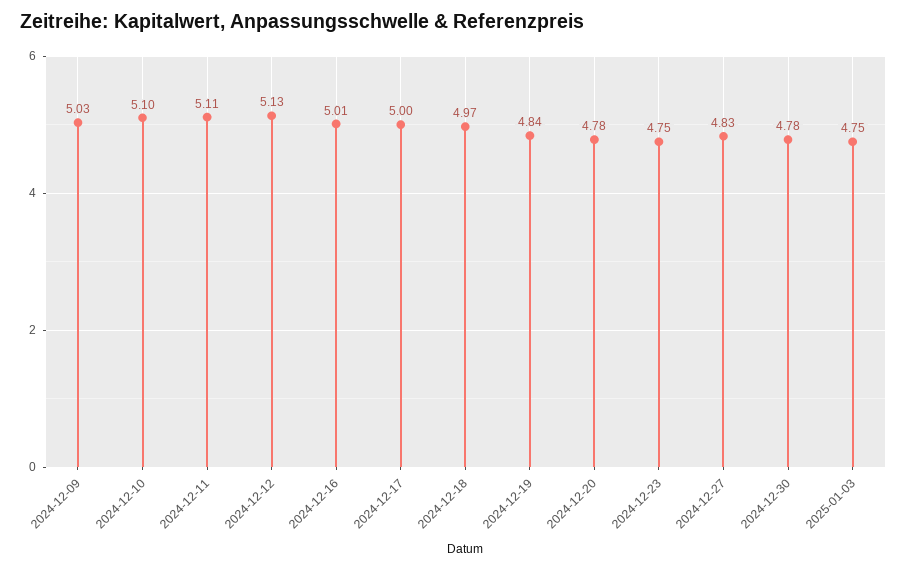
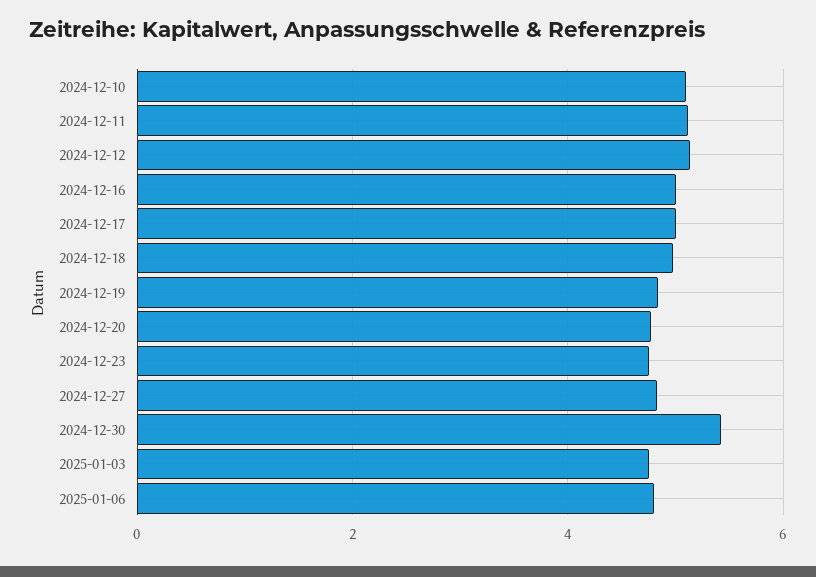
2024-12-09: 5.03 -> none
2024-12-30: 4.78 -> 5.4
2025-01-06: none -> 4.8

